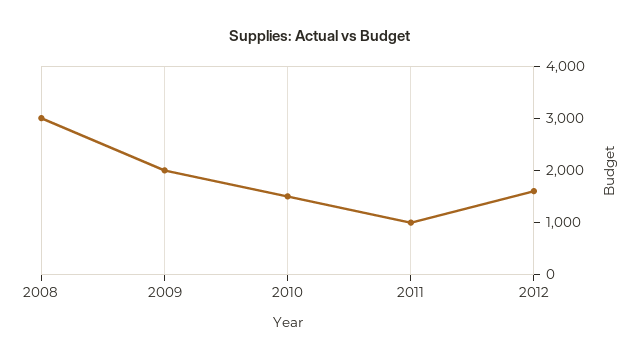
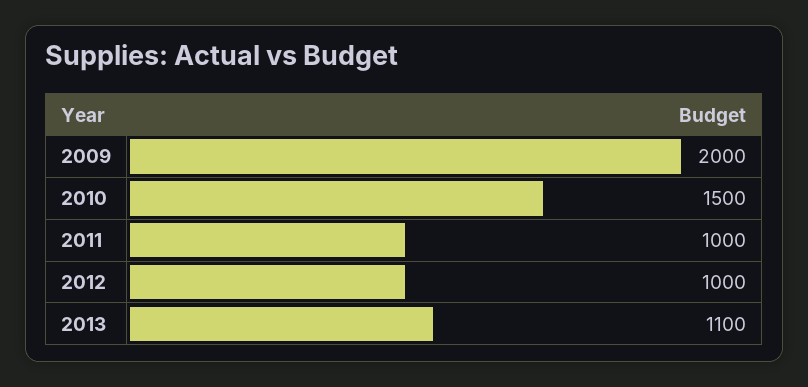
2008: 3000 -> none
2012: 1600 -> 1000
2013: none -> 1100

